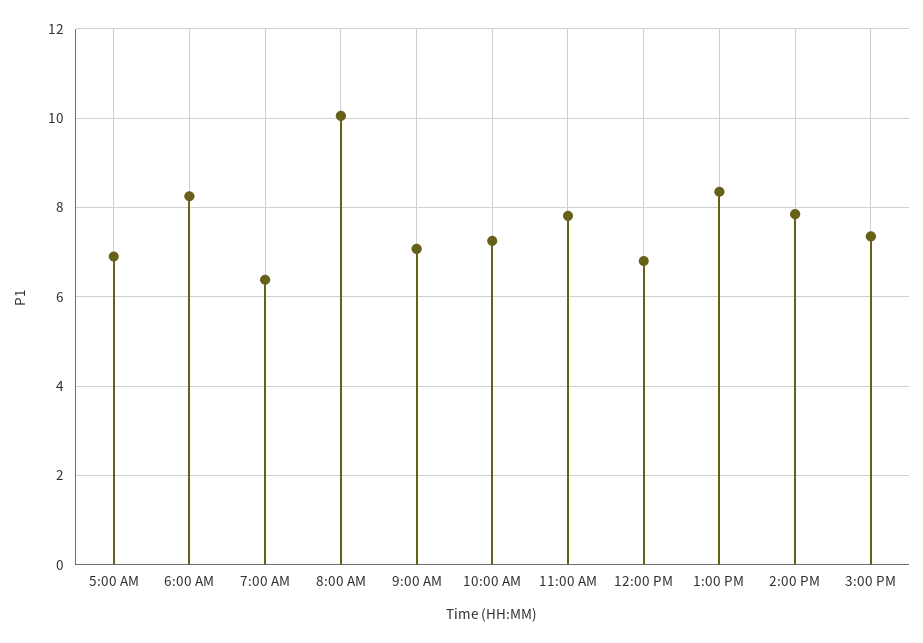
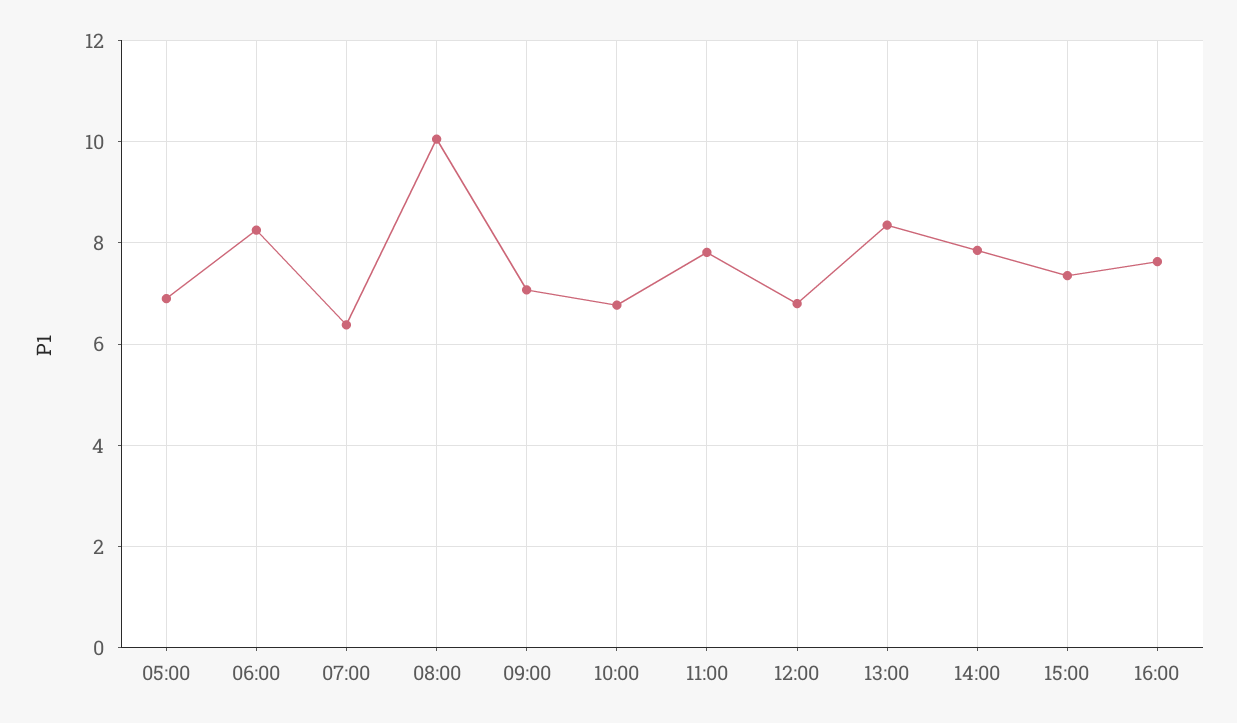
10:00 AM: 7.2 -> 6.8
16:00: none -> 7.6

